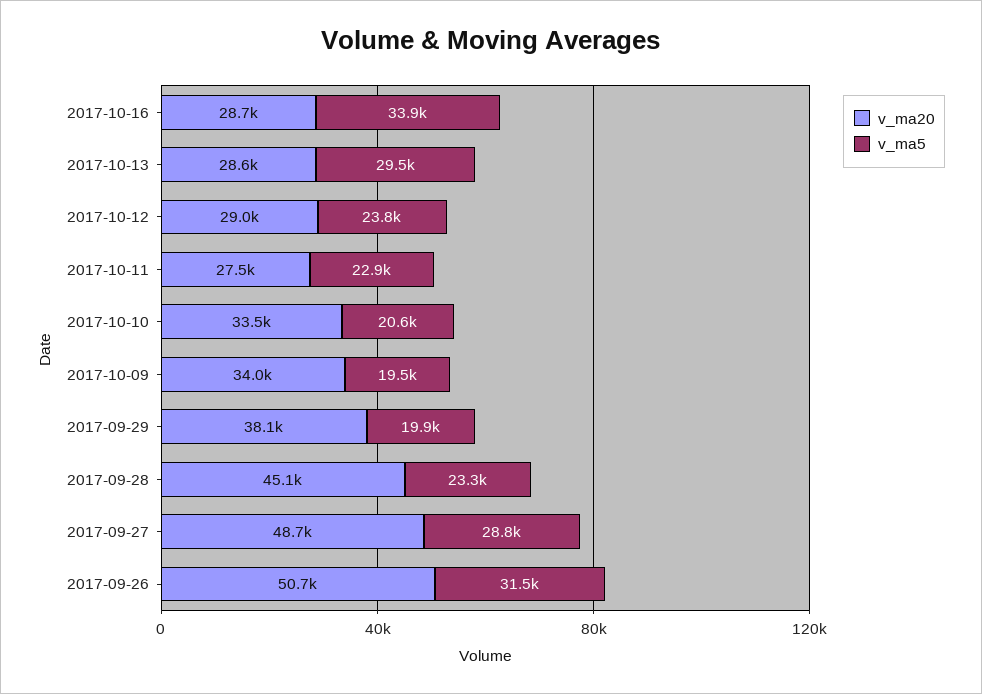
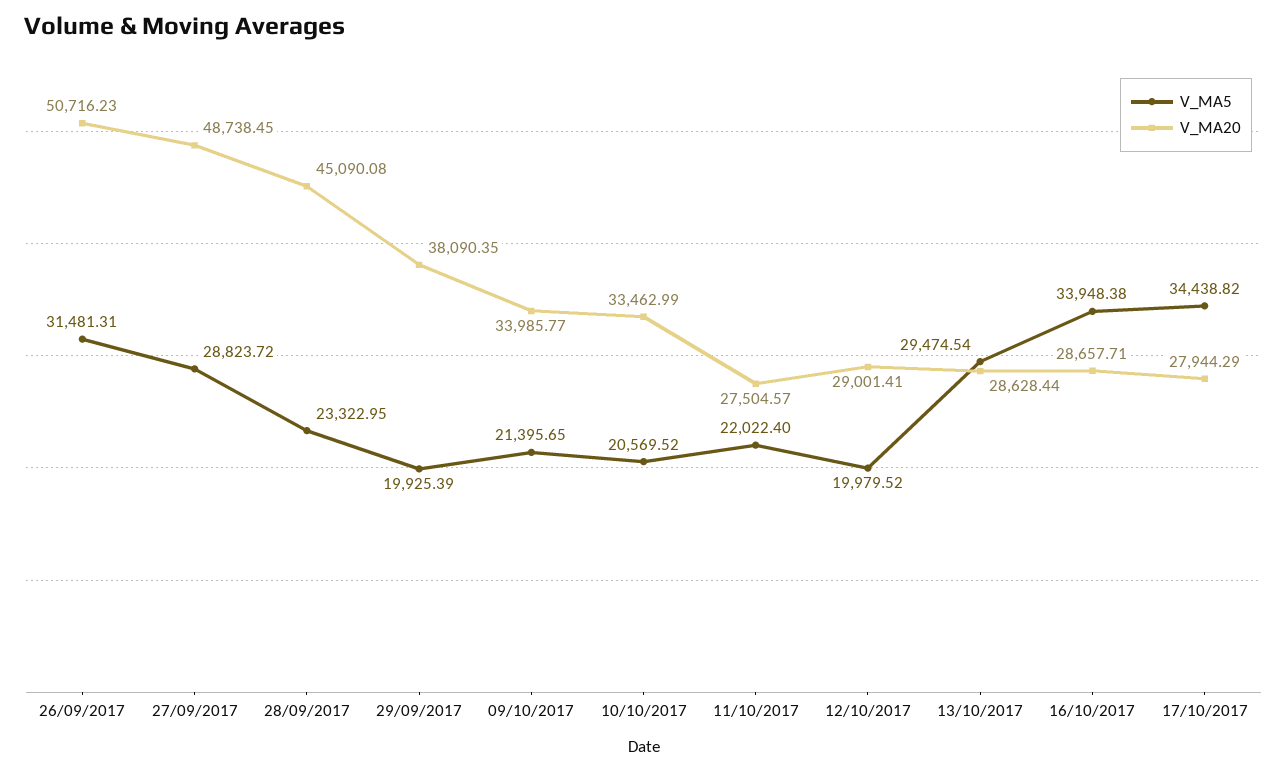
v_ma5, 2017-10-12: 23800 -> 19979.52
v_ma5, 2017-10-11: 22900 -> 22022.4
v_ma5, 2017-10-09: 19500 -> 21395.65
v_ma5, 17/10/2017: none -> 34438.82
v_ma20, 17/10/2017: none -> 27944.29

